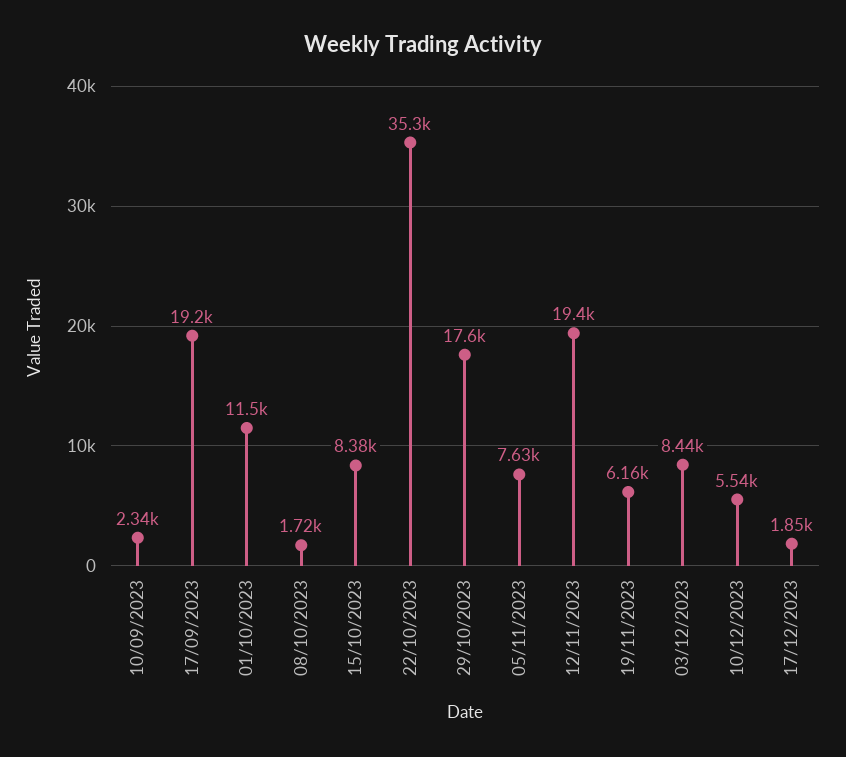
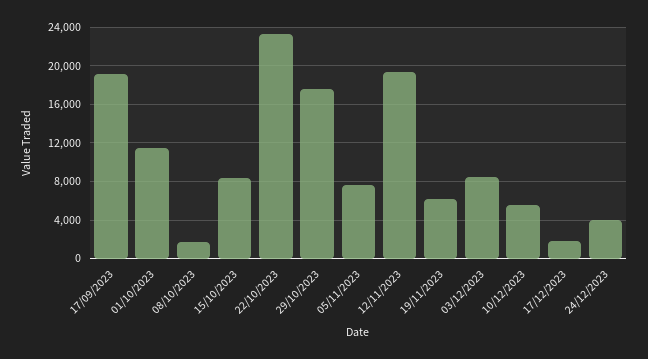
10/09/2023: 2340 -> none
22/10/2023: 35300 -> 23000
24/12/2023: none -> 4000

